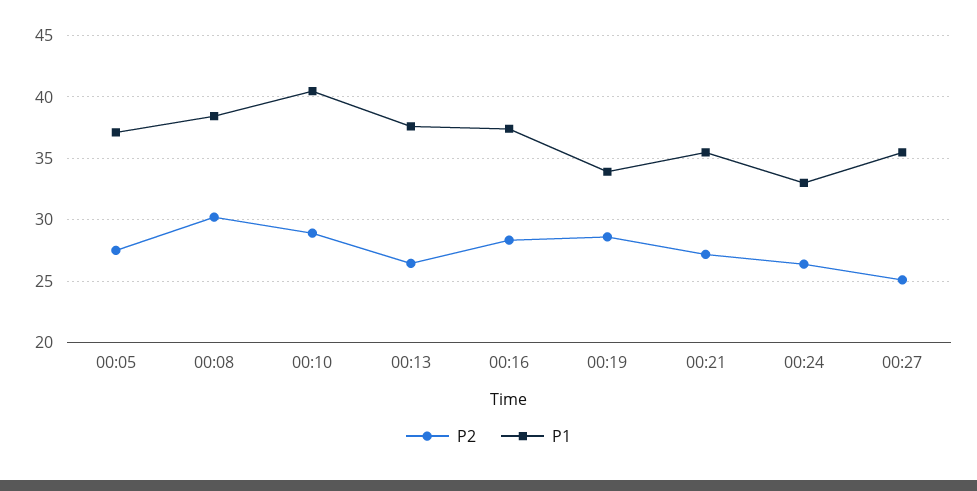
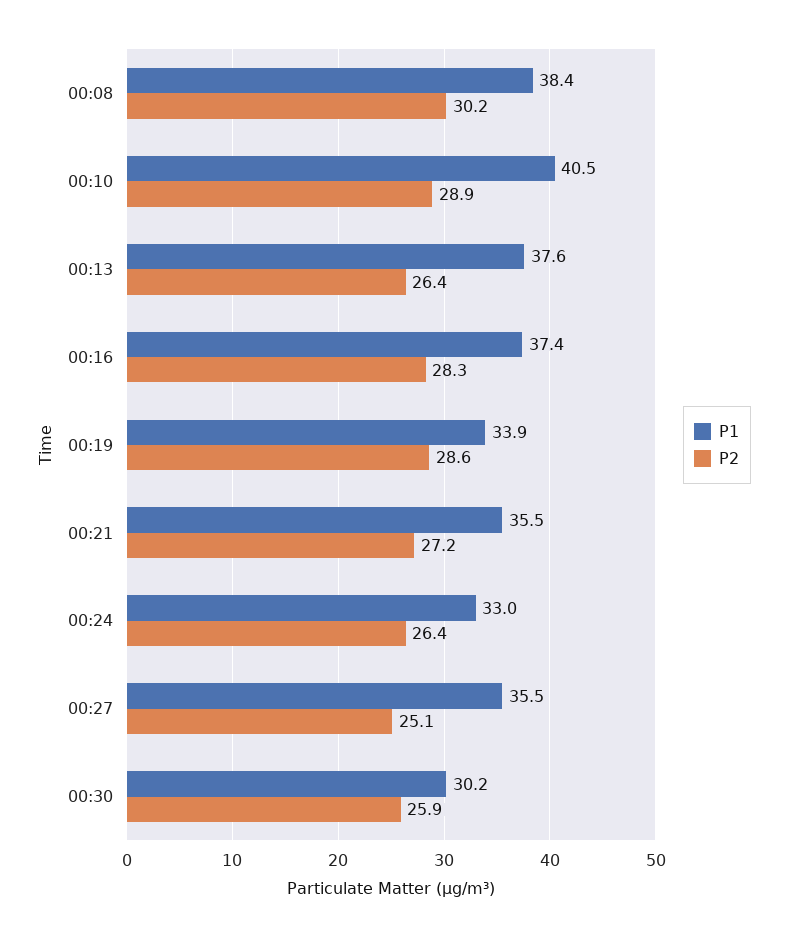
P2, 00:05: 27.5 -> none
P1, 00:05: 37 -> none
P1, 00:30: none -> 30.2
P2, 00:30: none -> 25.9

